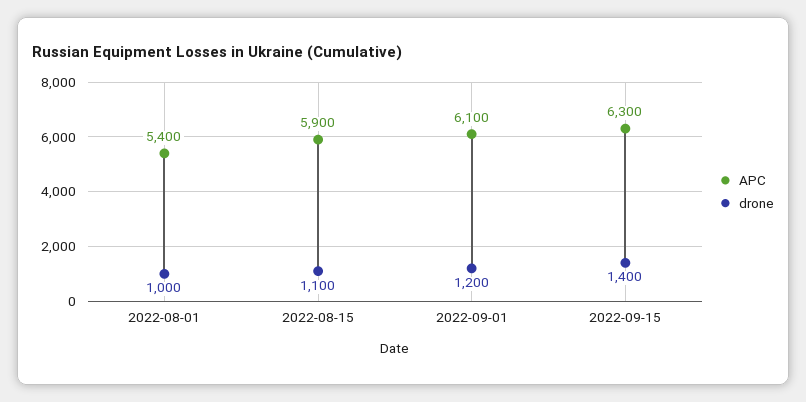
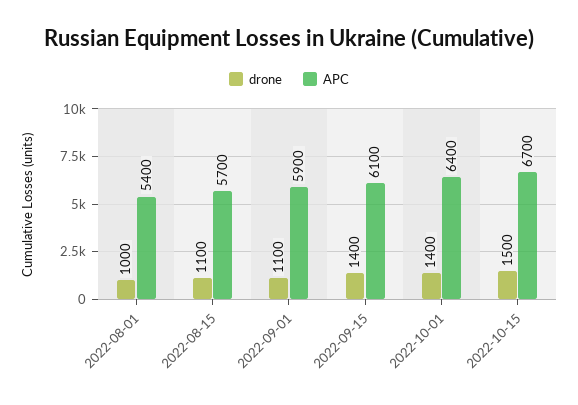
APC, 2022-08-15: 5900 -> 5700
APC, 2022-09-01: 6100 -> 5900
drone, 2022-09-01: 1200 -> 1100
APC, 2022-09-15: 6300 -> 6100
drone, 2022-10-01: none -> 1400
APC, 2022-10-01: none -> 6400
drone, 2022-10-15: none -> 1500
APC, 2022-10-15: none -> 6700

